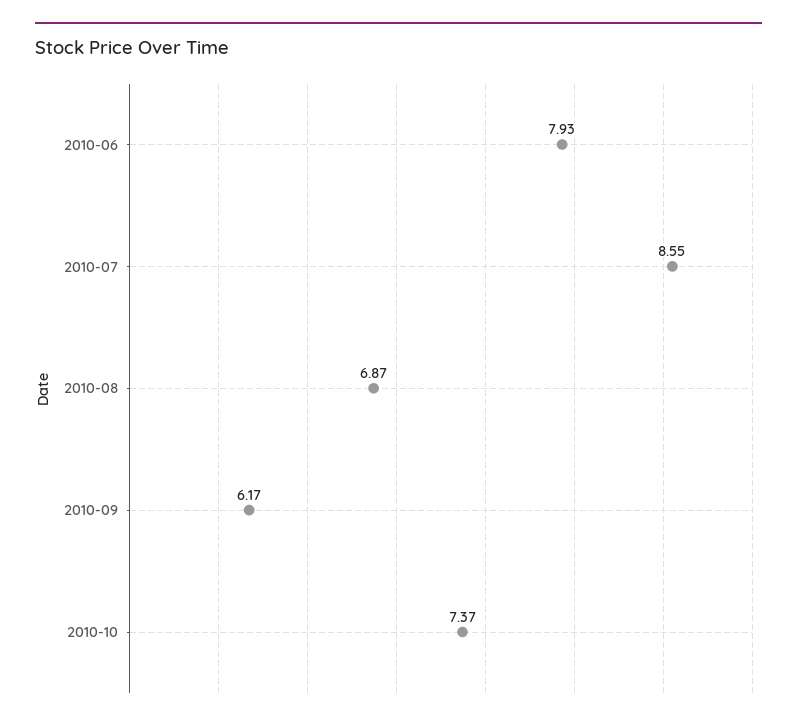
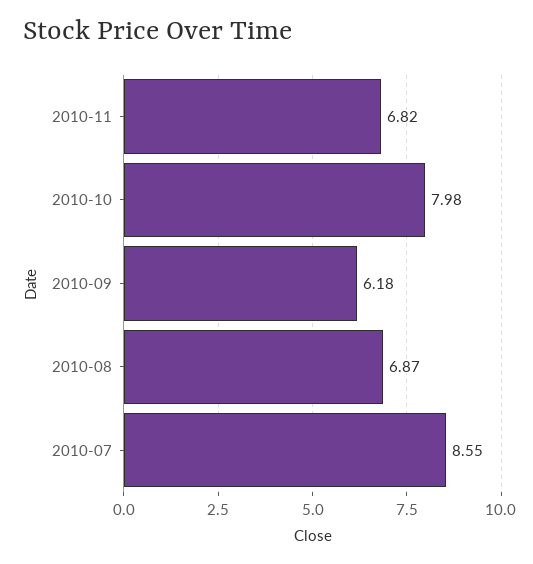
2010-06: 7.93 -> none
2010-09: 6.17 -> 6.18
2010-10: 7.37 -> 7.98
2010-11: none -> 6.82

